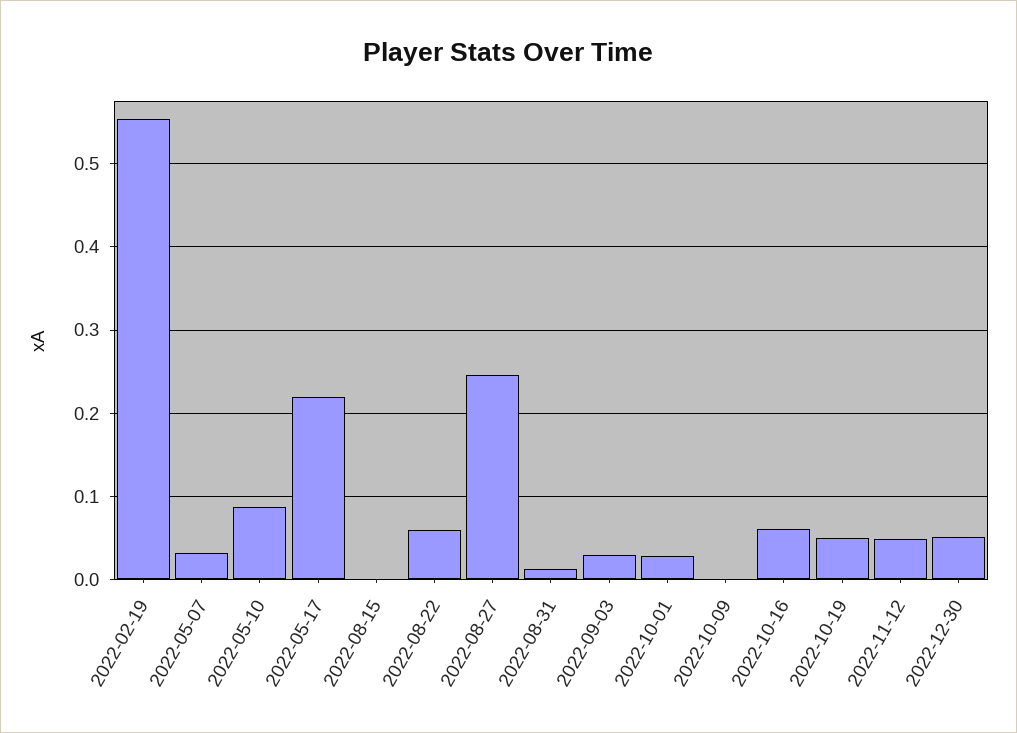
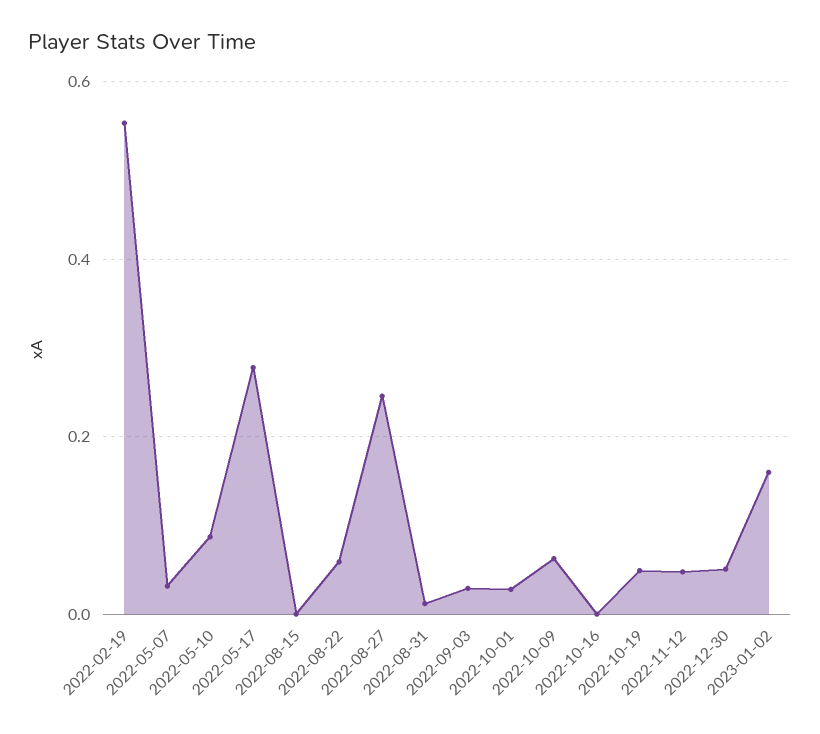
2022-05-17: 0.22 -> 0.28
2022-10-09: 0 -> 0.06
2022-10-16: 0.06 -> 0
2023-01-02: none -> 0.16

